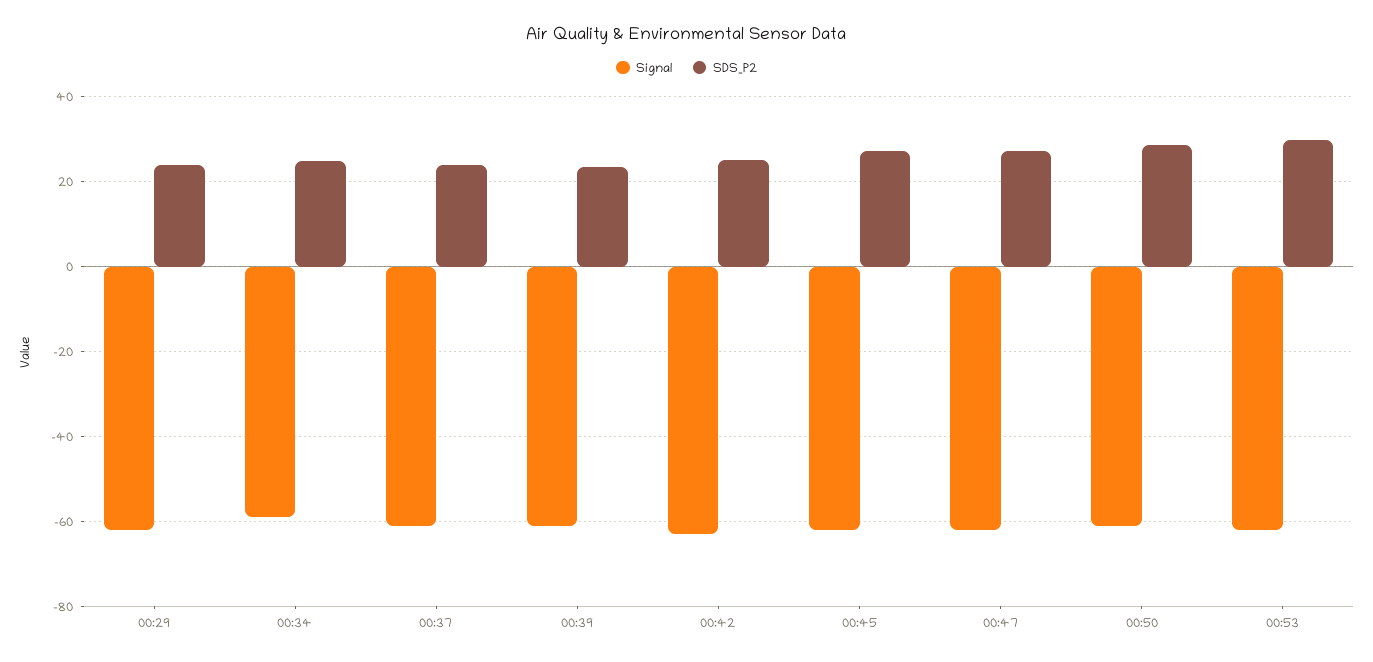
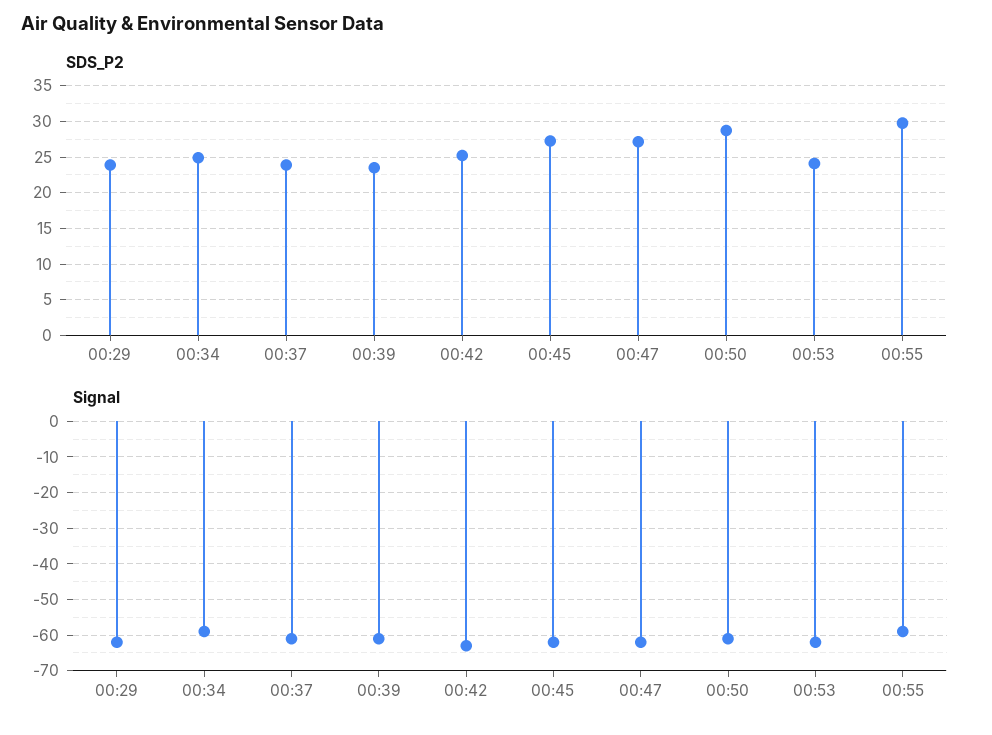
SDS_P2, 00:53: 30 -> 24
SDS_P2, 00:55: none -> 30
Signal, 00:55: none -> -60

